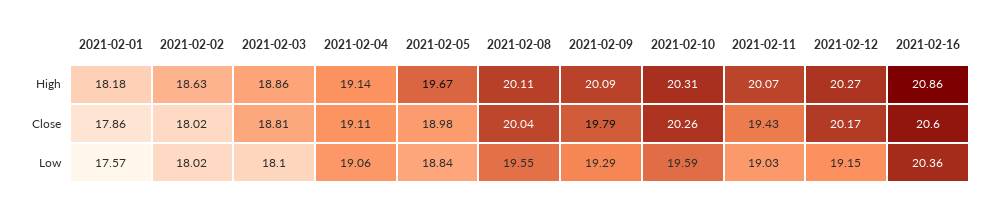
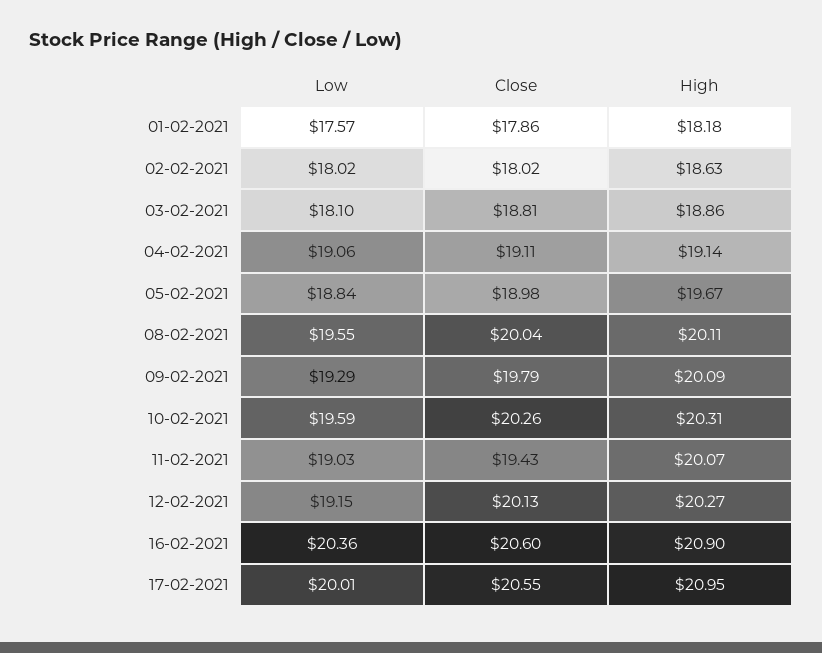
2021-02-16, High: 20.86 -> 20.9
2021-02-12, Close: 20.17 -> 20.13
17-02-2021, Low: none -> 20.01
17-02-2021, Close: none -> 20.55
17-02-2021, High: none -> 20.95

